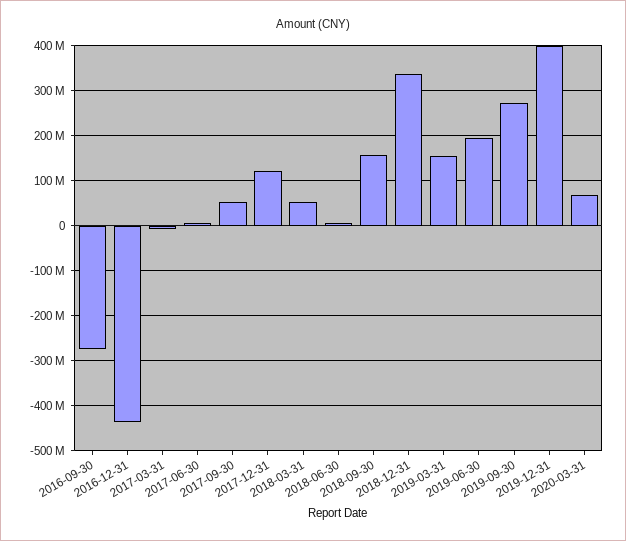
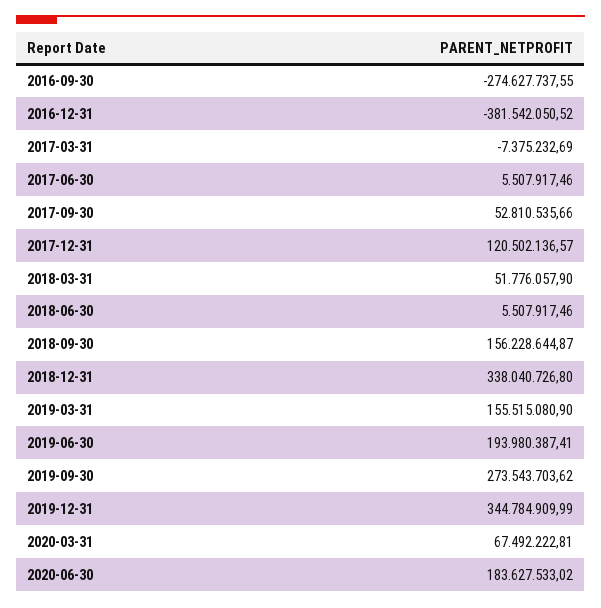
2016-12-31: -440000000 -> -381542050.52
2019-12-31: 400000000 -> 344784909.99
2020-06-30: none -> 183627533.02

